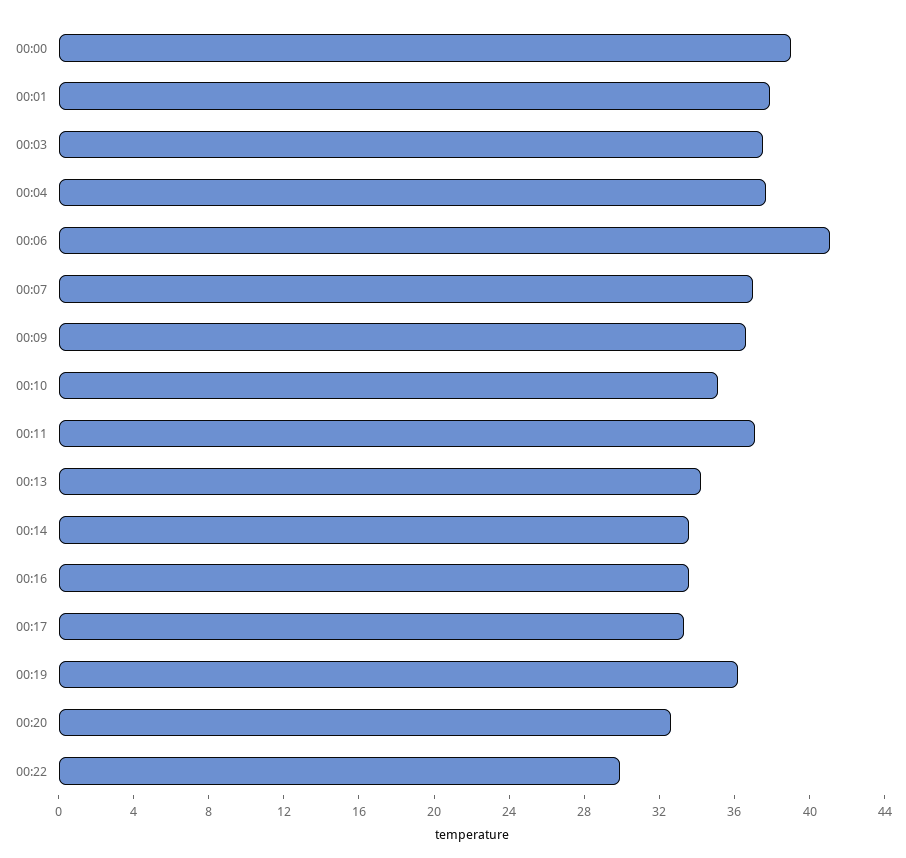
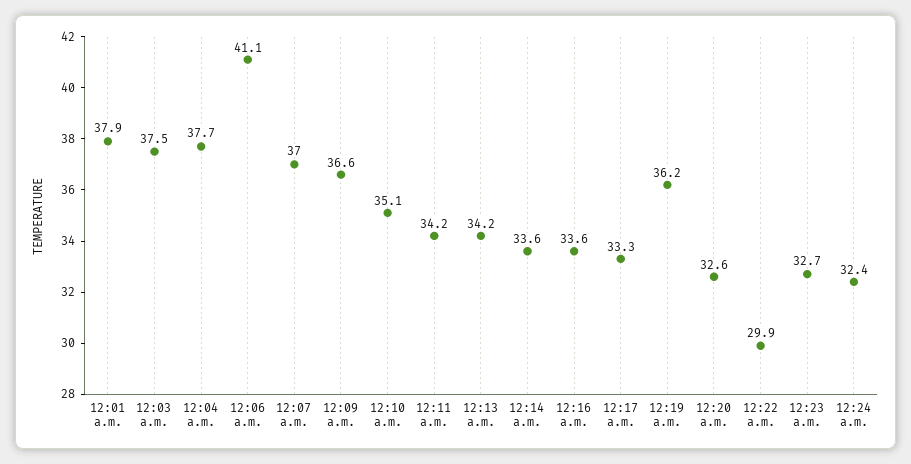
00:00: 39 -> none
00:11: 37 -> 34.2
12:23 a.m.: none -> 32.7
12:24 a.m.: none -> 32.4

